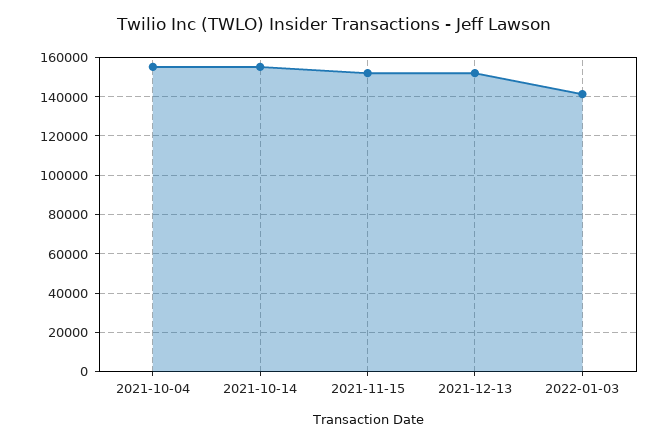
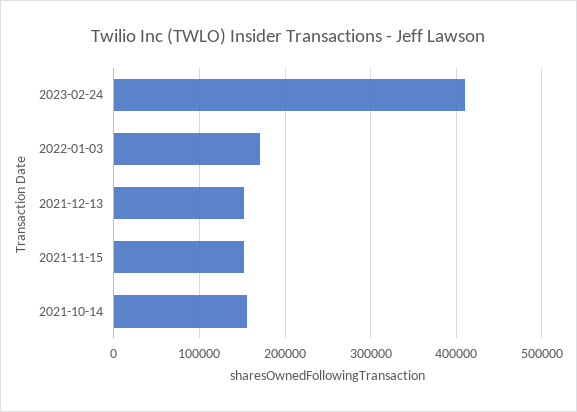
2021-10-04: 155000 -> none
2022-01-03: 140000 -> 170000
2023-02-24: none -> 410000

